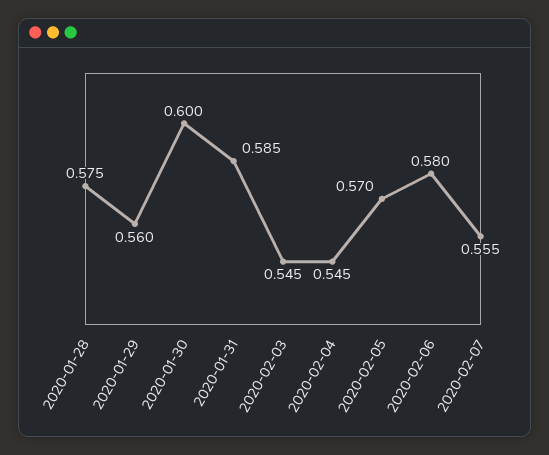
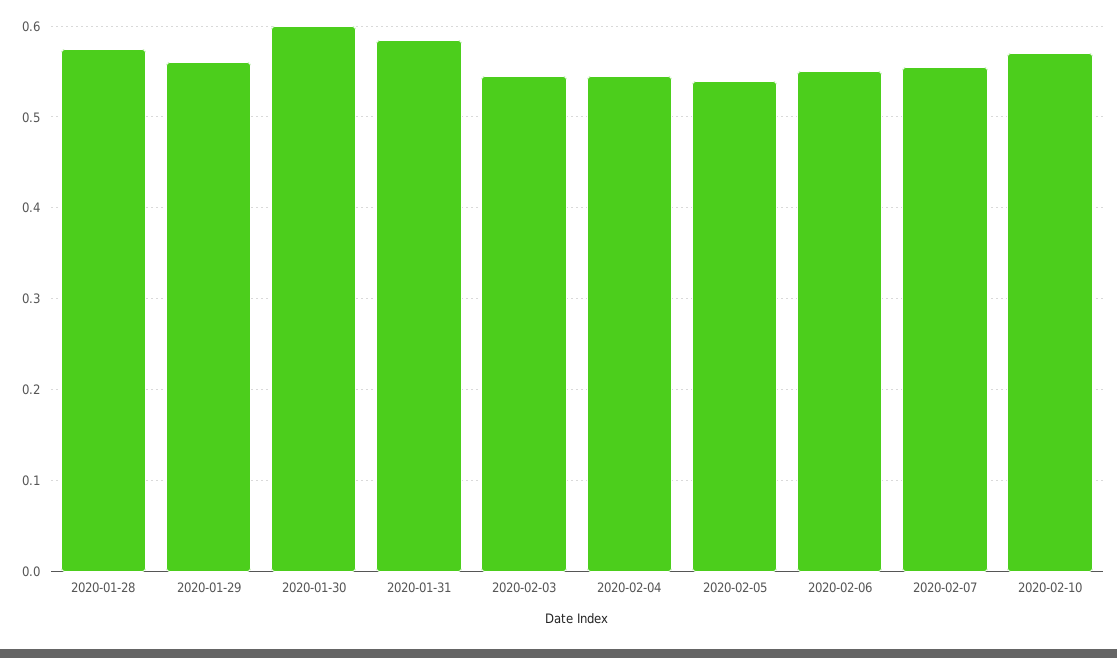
2020-02-05: 0.57 -> 0.54
2020-02-06: 0.58 -> 0.55
2020-02-10: none -> 0.57

